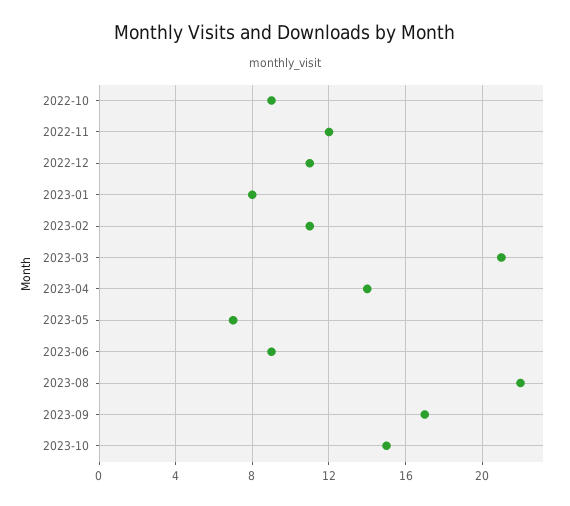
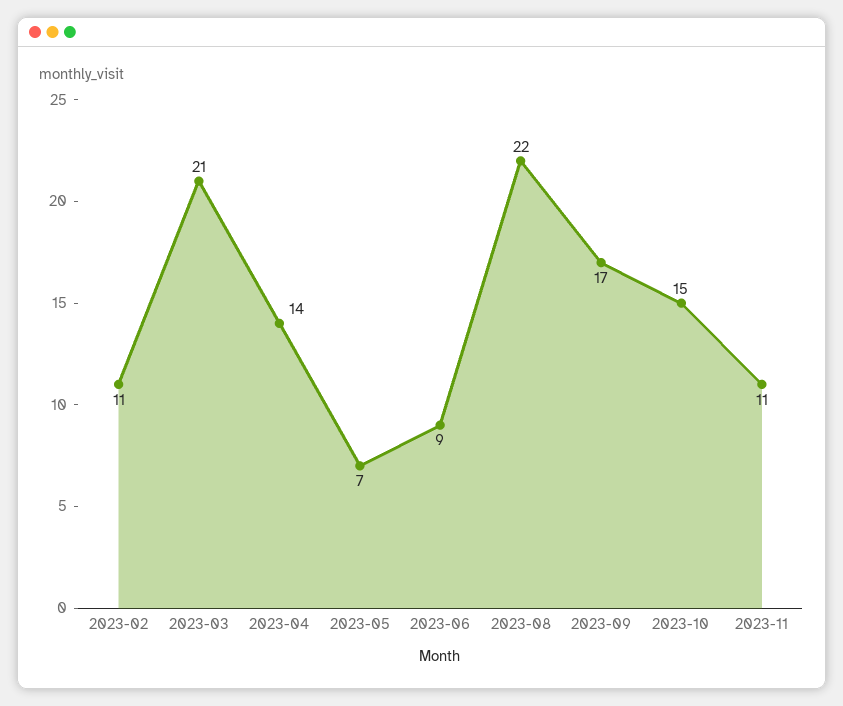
2022-10: 9 -> none
2022-11: 12 -> none
2022-12: 11 -> none
2023-01: 8 -> none
2023-11: none -> 11

